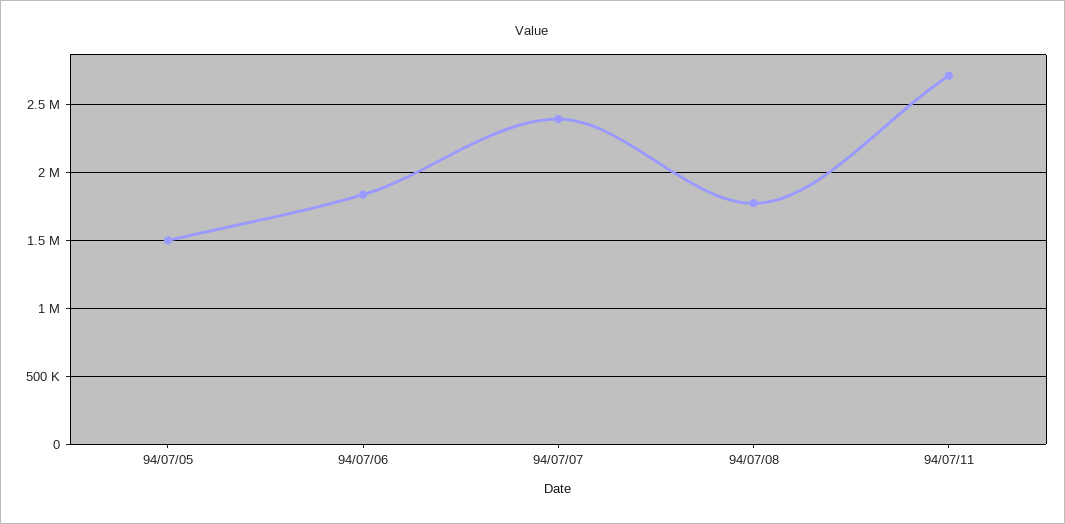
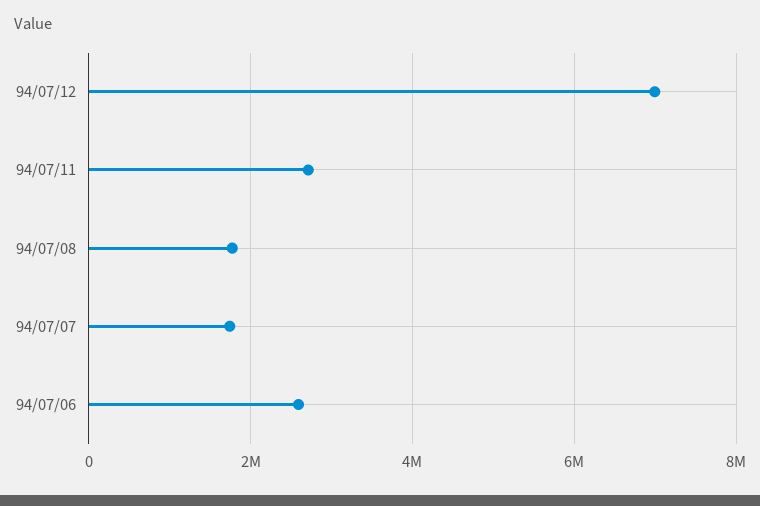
94/07/05: 1500000 -> none
94/07/06: 1850000 -> 2600000
94/07/07: 2400000 -> 1800000
94/07/12: none -> 7000000

